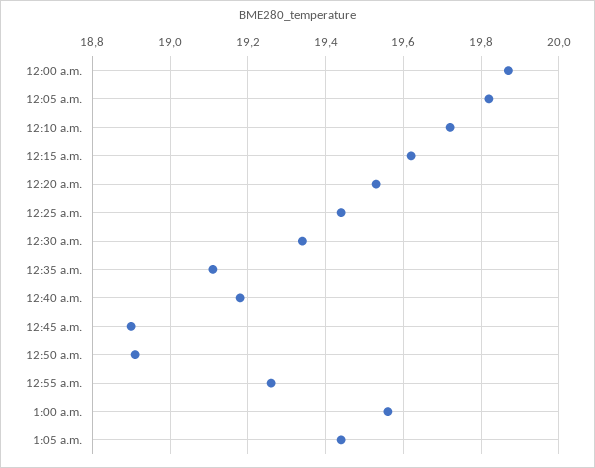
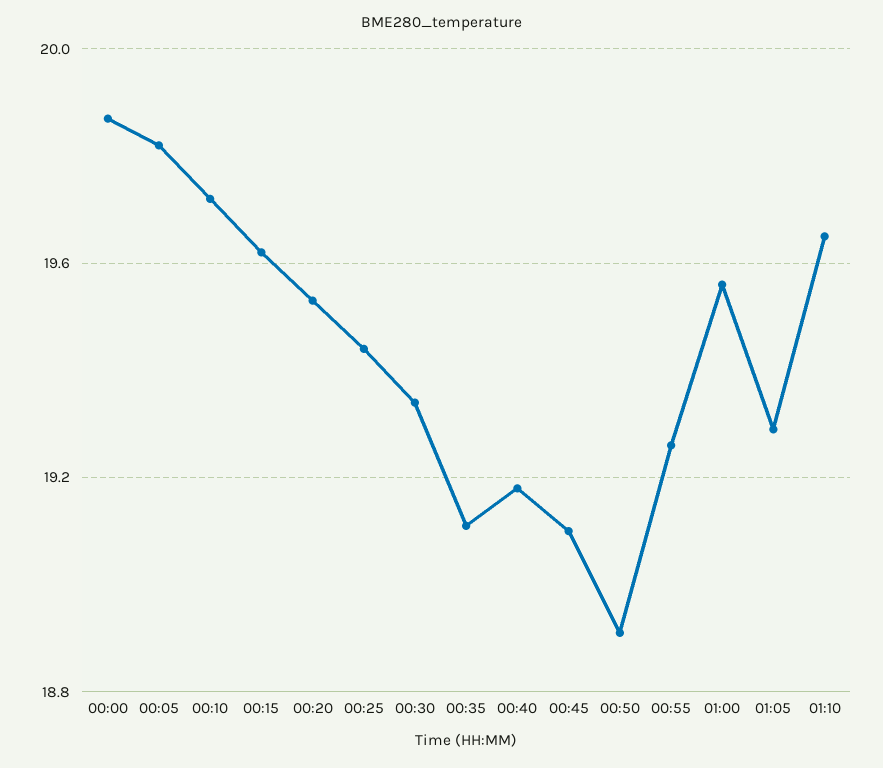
12:45 a.m.: 18.9 -> 19.1
1:05 a.m.: 19.45 -> 19.3
01:10: none -> 19.65

